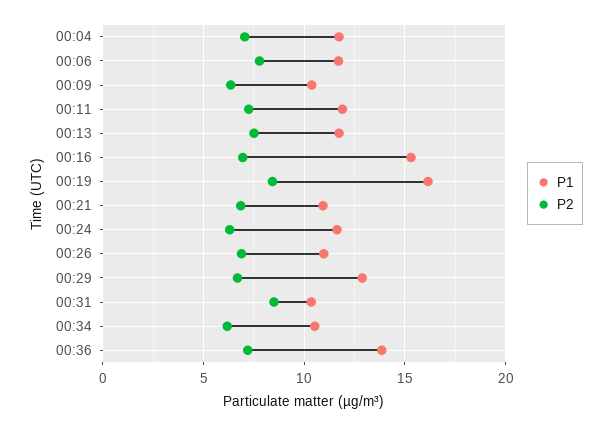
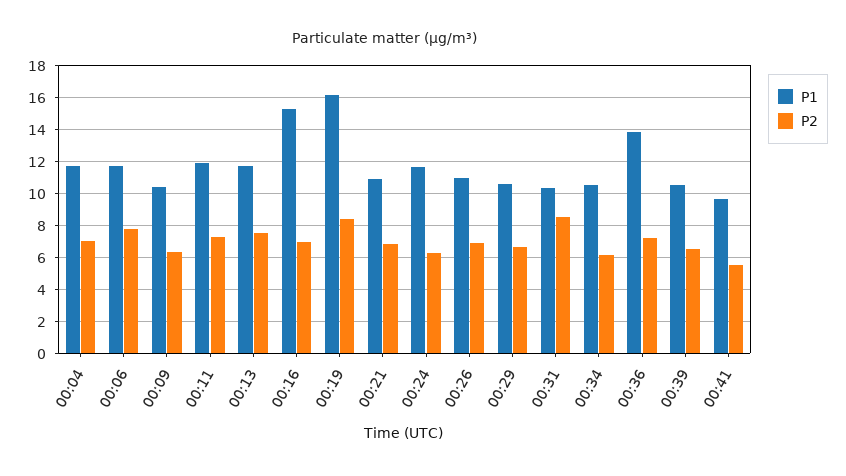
P1, 00:29: 13 -> 10.5
P1, 00:39: none -> 10.5
P2, 00:39: none -> 6.5
P1, 00:41: none -> 9.5
P2, 00:41: none -> 5.5

